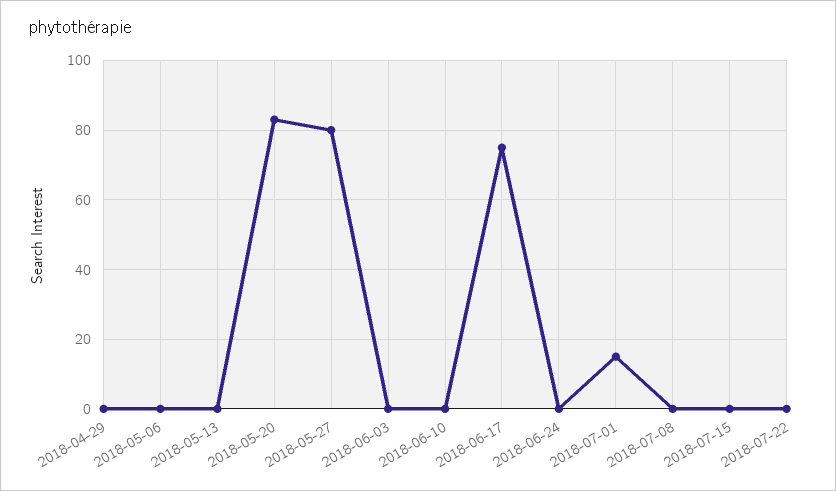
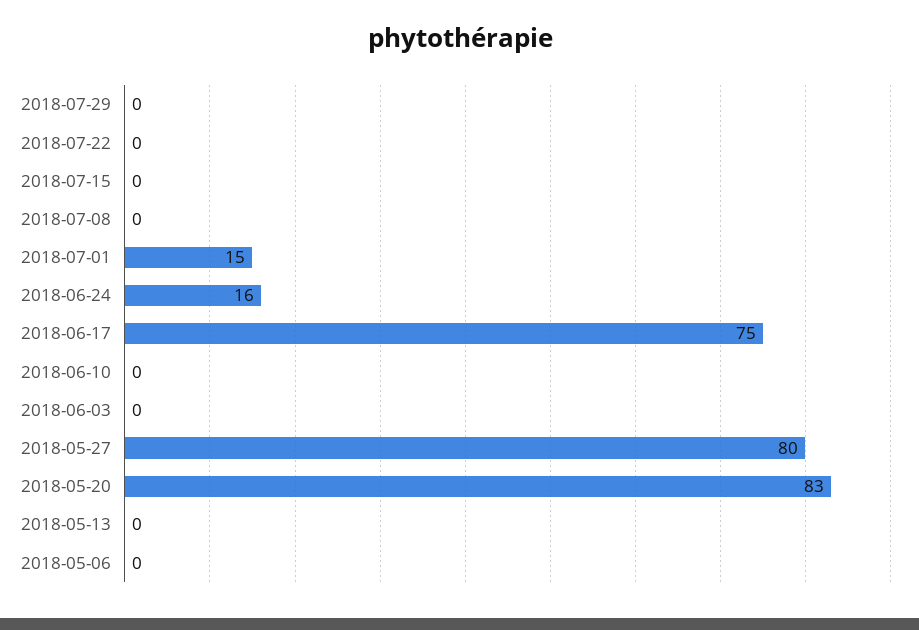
2018-04-29: 0 -> none
2018-06-24: 0 -> 16
2018-07-29: none -> 0

